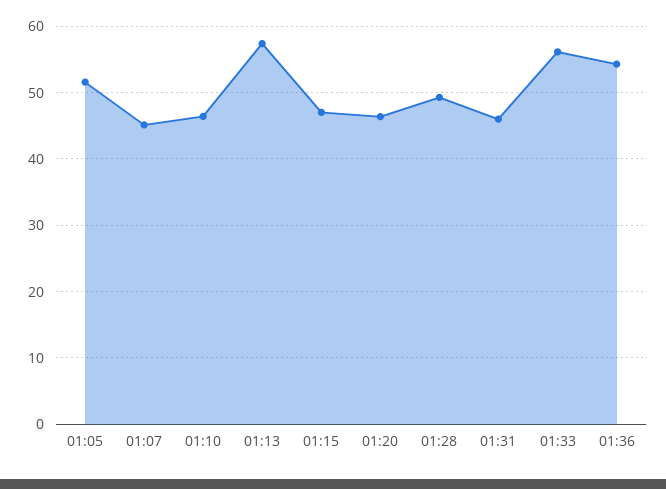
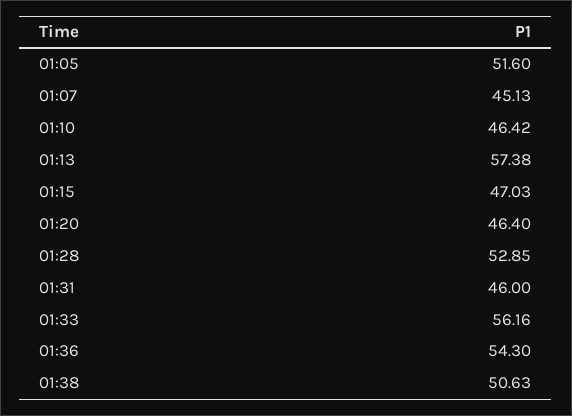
01:28: 49 -> 52.85
01:38: none -> 50.63

